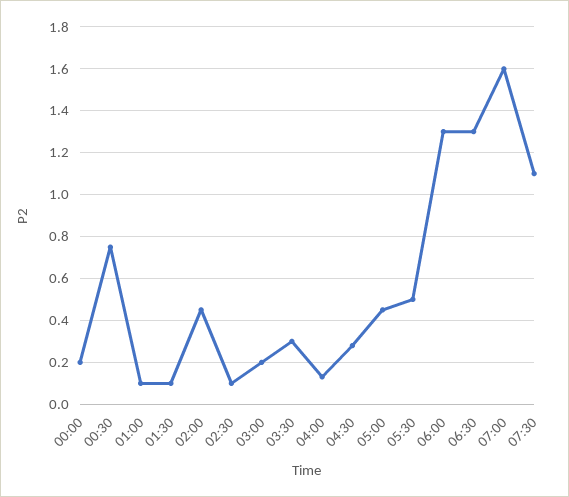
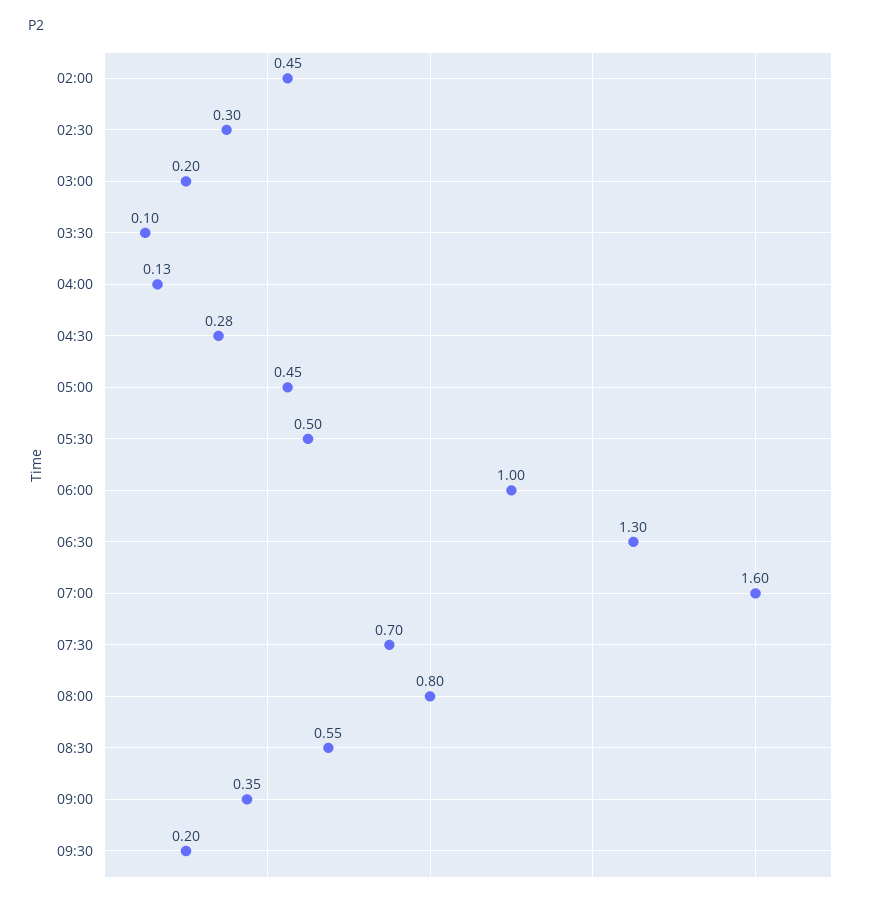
00:00: 0.2 -> none
00:30: 0.75 -> none
01:00: 0.1 -> none
01:30: 0.1 -> none
02:30: 0.1 -> 0.3
03:30: 0.3 -> 0.1
06:00: 1.3 -> 1
07:30: 1.1 -> 0.7
08:00: none -> 0.8
08:30: none -> 0.55
09:00: none -> 0.35
09:30: none -> 0.2

